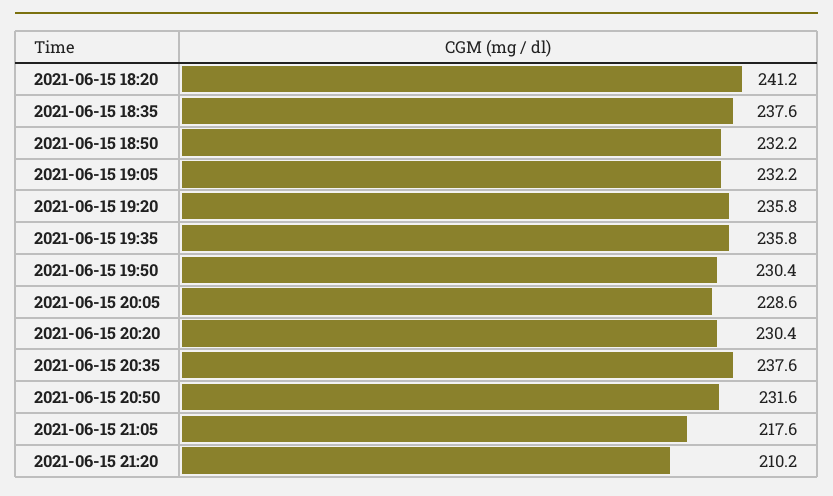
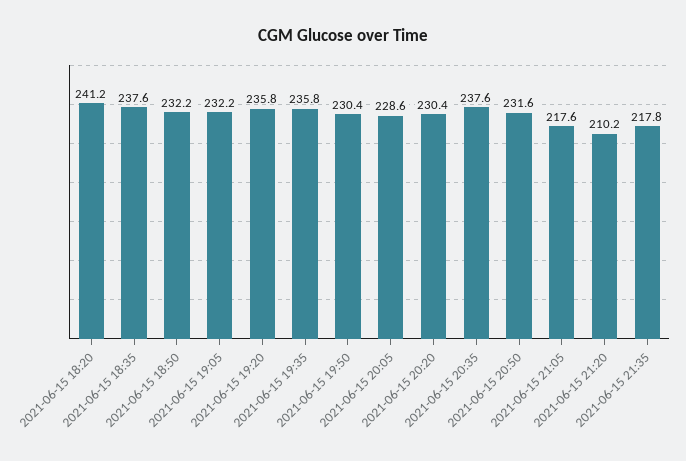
2021-06-15 21:35: none -> 217.8

